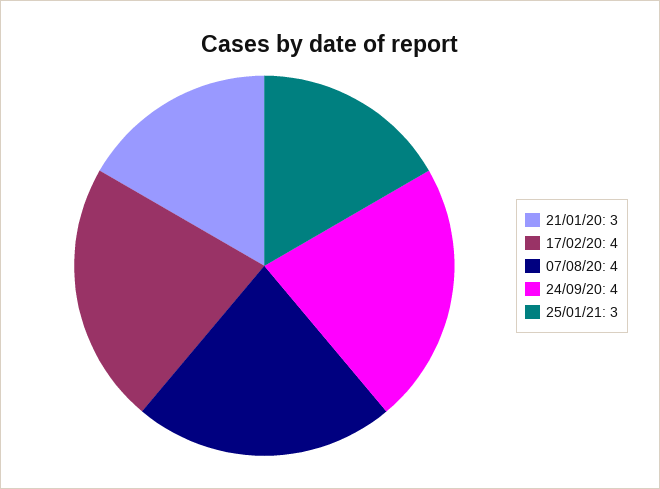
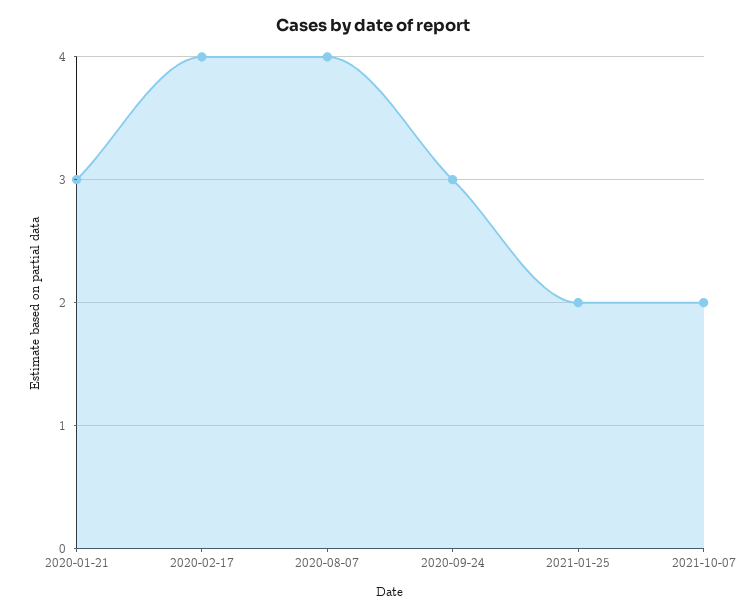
24/09/20: 4 -> 3
25/01/21: 3 -> 2
2021-10-07: none -> 2

